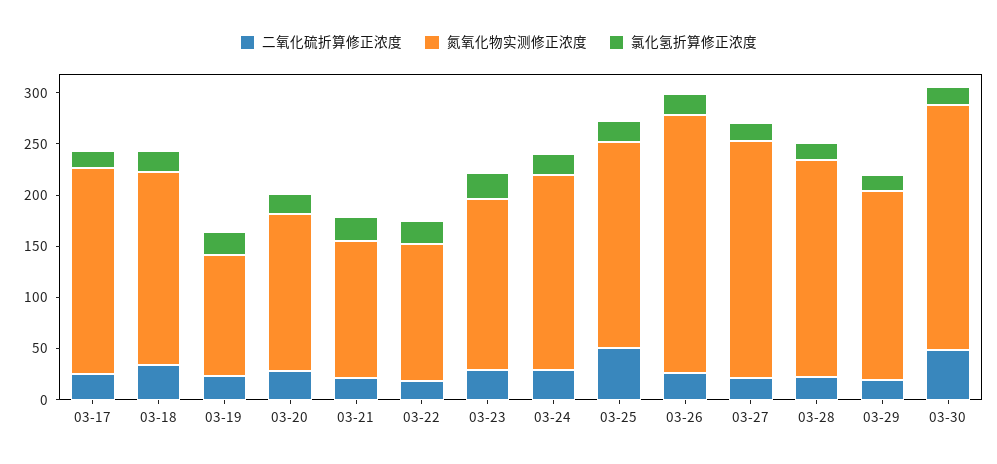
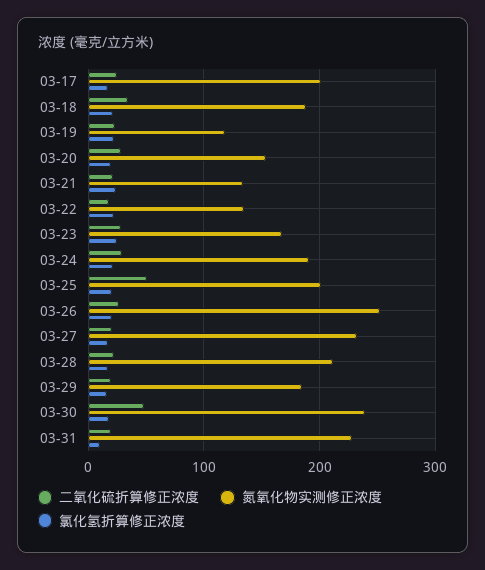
二氧化硫折算修正浓度, 03-31: none -> 20
氮氧化物实测修正浓度, 03-31: none -> 230
氯化氢折算修正浓度, 03-31: none -> 10

